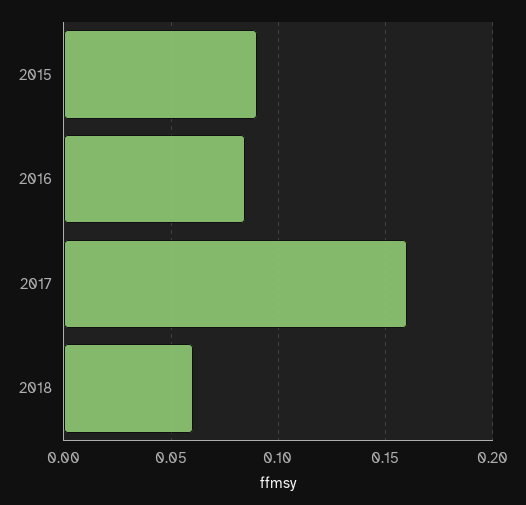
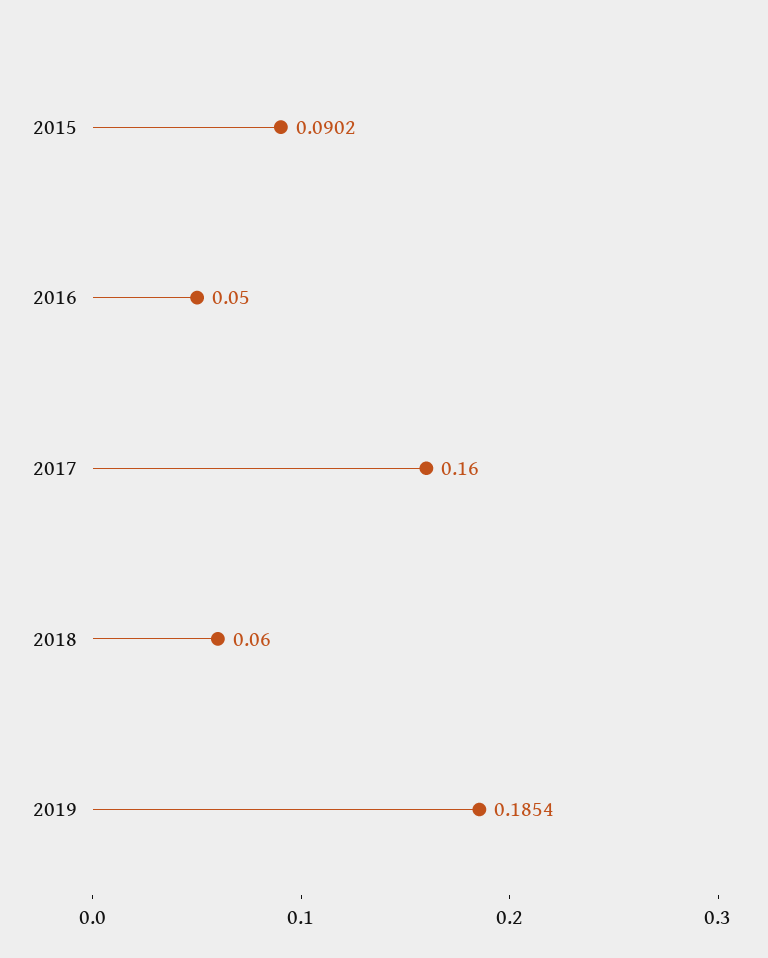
2016: 0.085 -> 0.05
2019: none -> 0.1854

